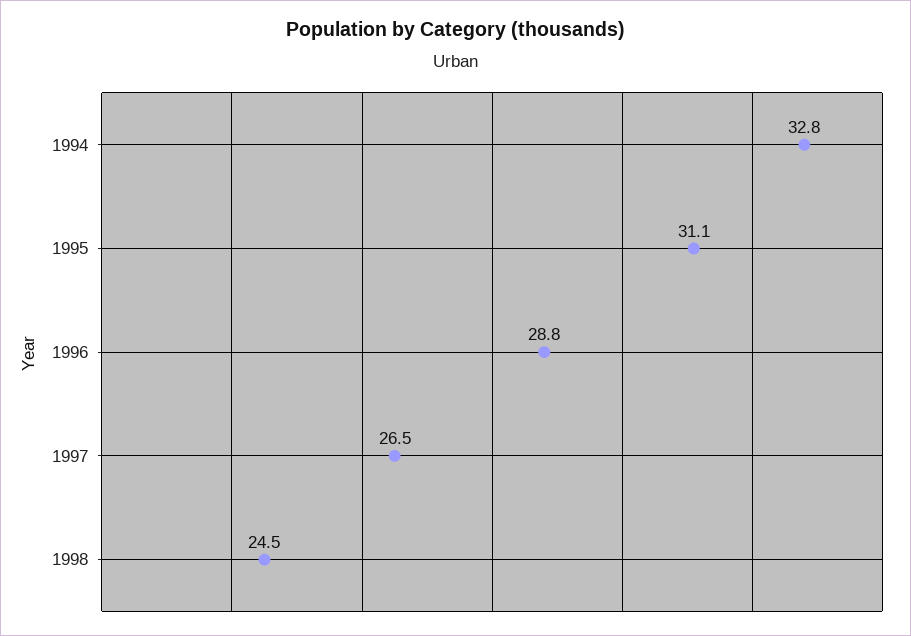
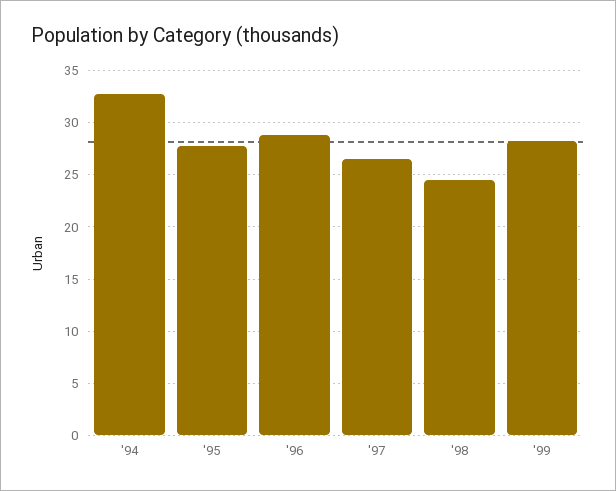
1995: 31.1 -> 28
'99: none -> 28

